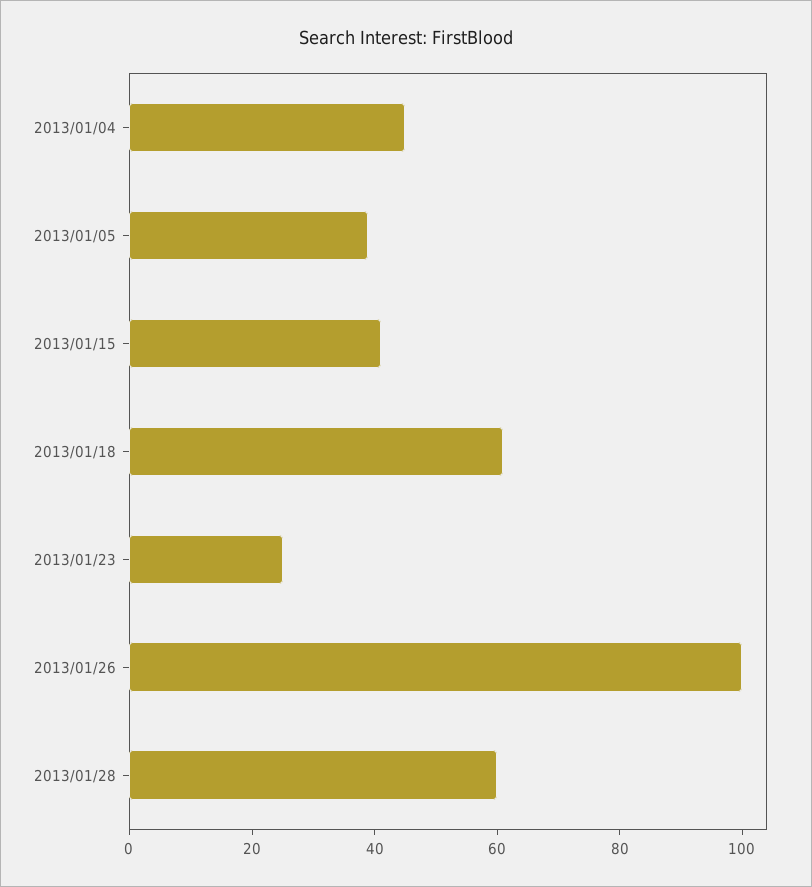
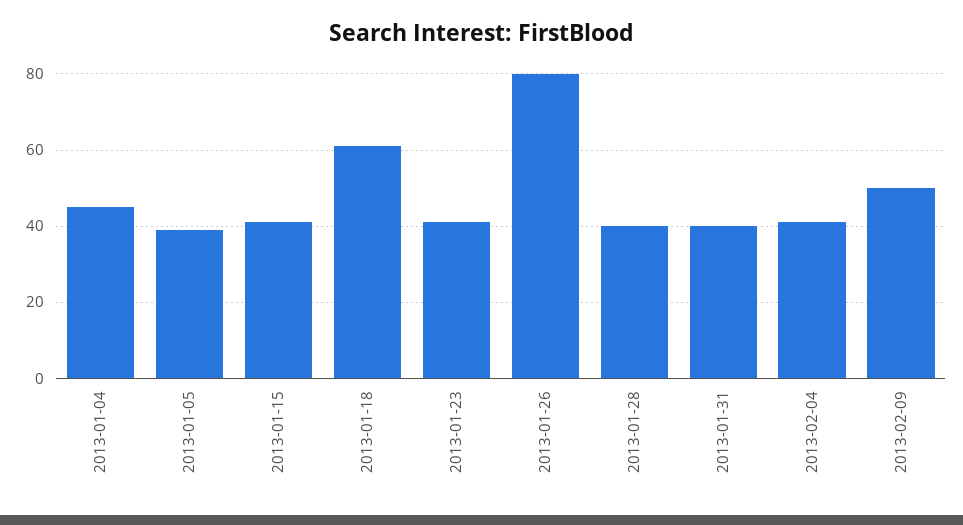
2013/01/23: 25 -> 40
2013/01/26: 100 -> 80
2013/01/28: 60 -> 40
2013-01-31: none -> 40
2013-02-04: none -> 40
2013-02-09: none -> 50

